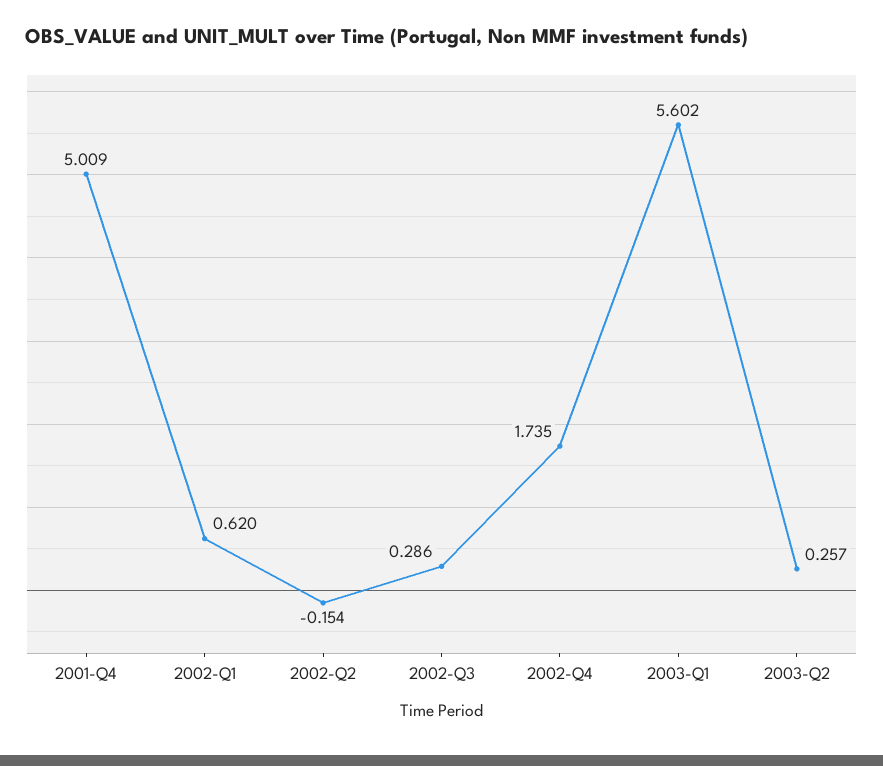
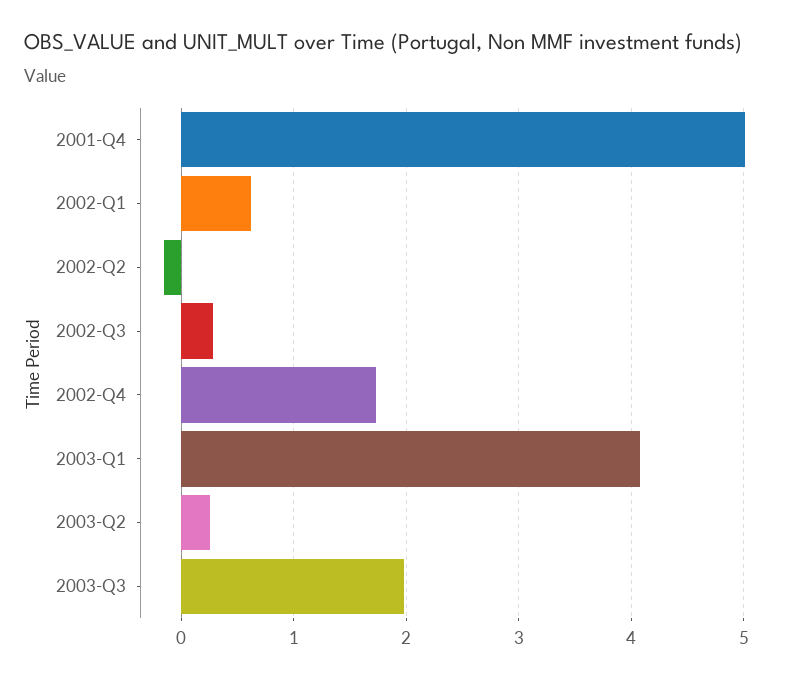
2003-Q1: 5.602 -> 4.1
2003-Q3: none -> 2

